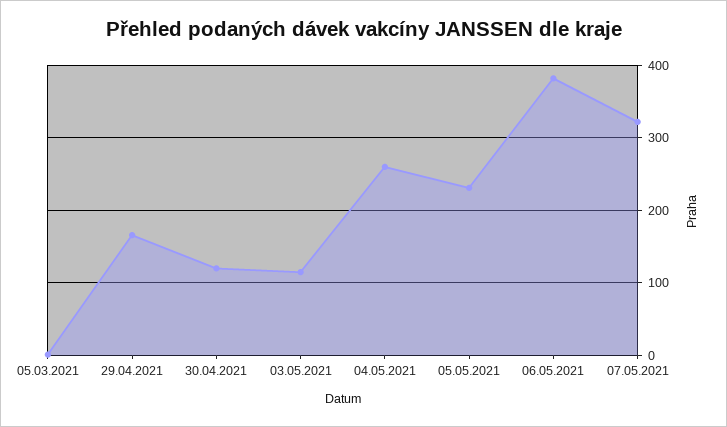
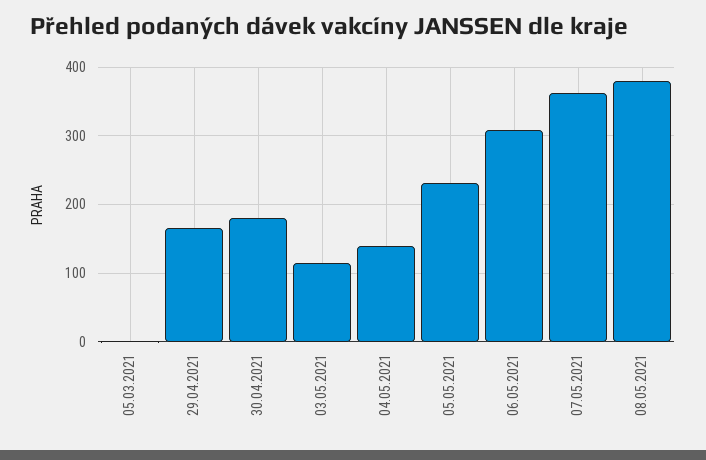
30.04.2021: 120 -> 180
04.05.2021: 260 -> 140
06.05.2021: 380 -> 310
07.05.2021: 320 -> 360
08.05.2021: none -> 380

